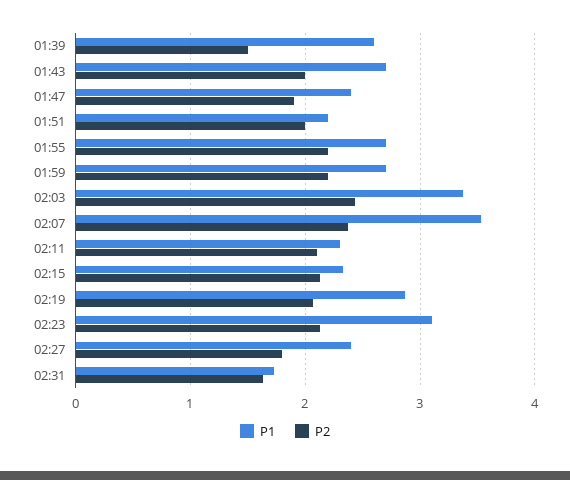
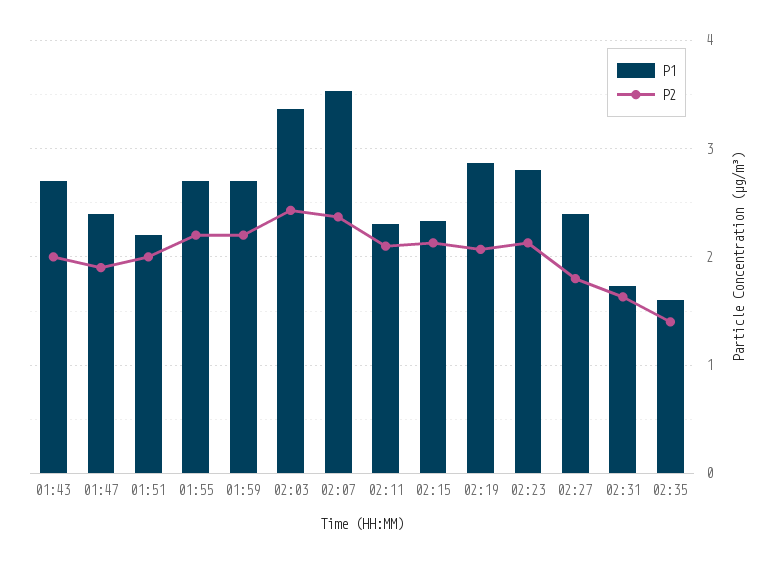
P1, 01:39: 2.6 -> none
P2, 01:39: 1.5 -> none
P1, 02:23: 3.1 -> 2.8
P1, 02:35: none -> 1.6
P2, 02:35: none -> 1.4

